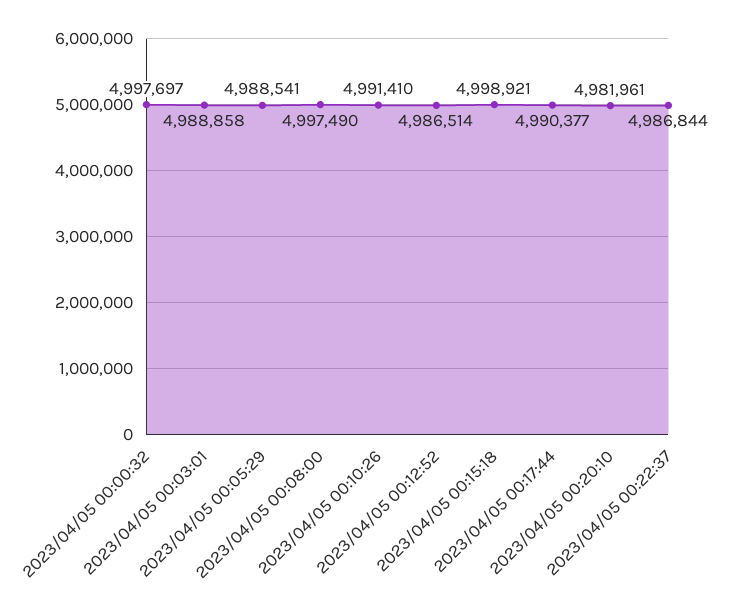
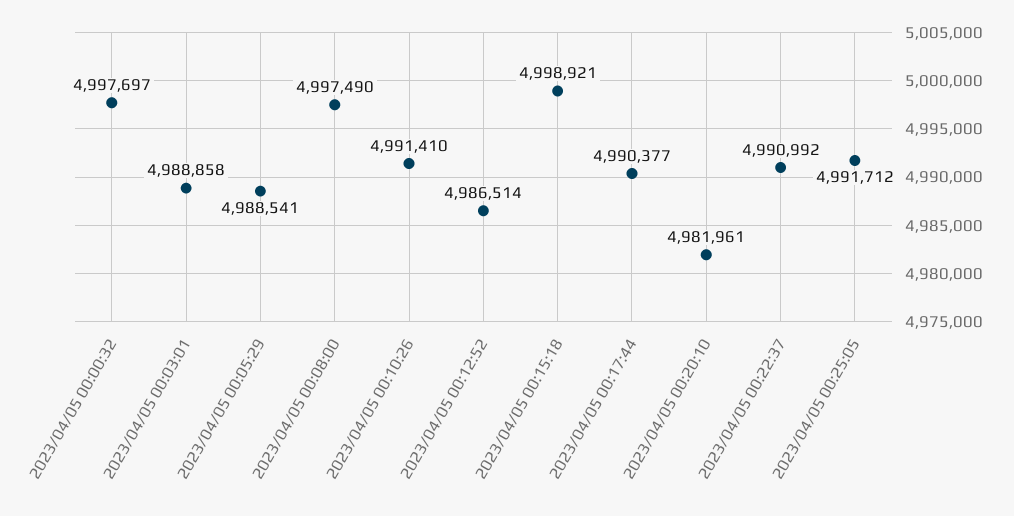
2023/04/05 00:22:37: 4986844 -> 4990992
2023/04/05 00:25:05: none -> 4991712

